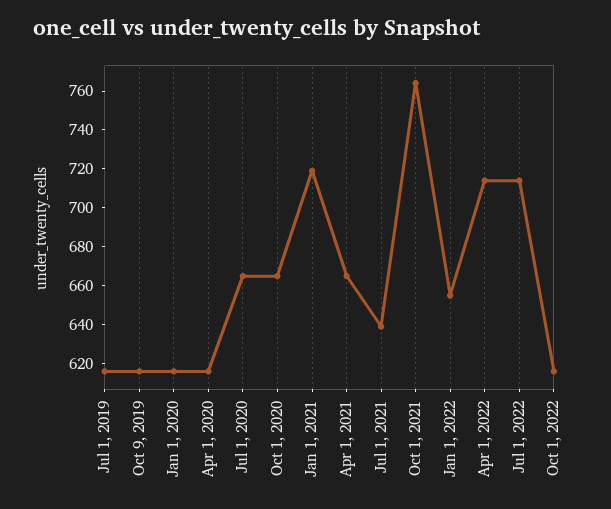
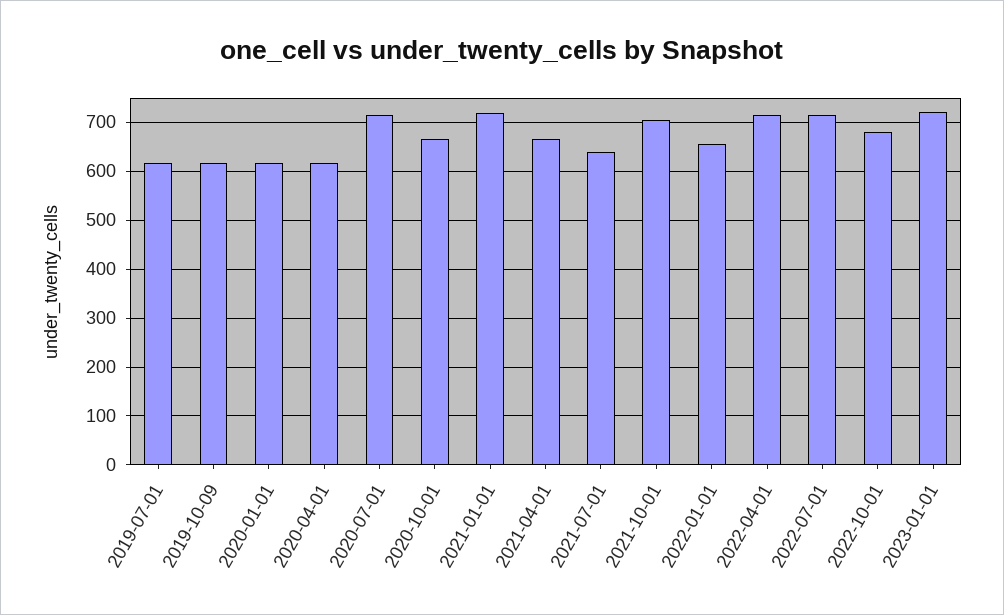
Jul 1, 2020: 665 -> 720
Oct 1, 2021: 765 -> 700
Oct 1, 2022: 615 -> 680
2023-01-01: none -> 720

